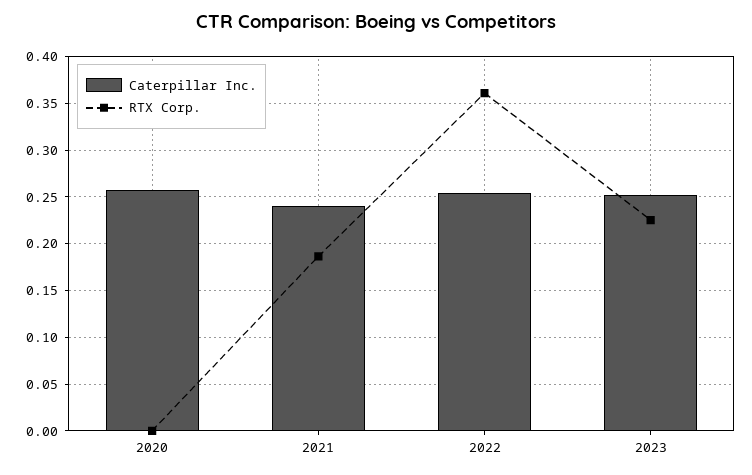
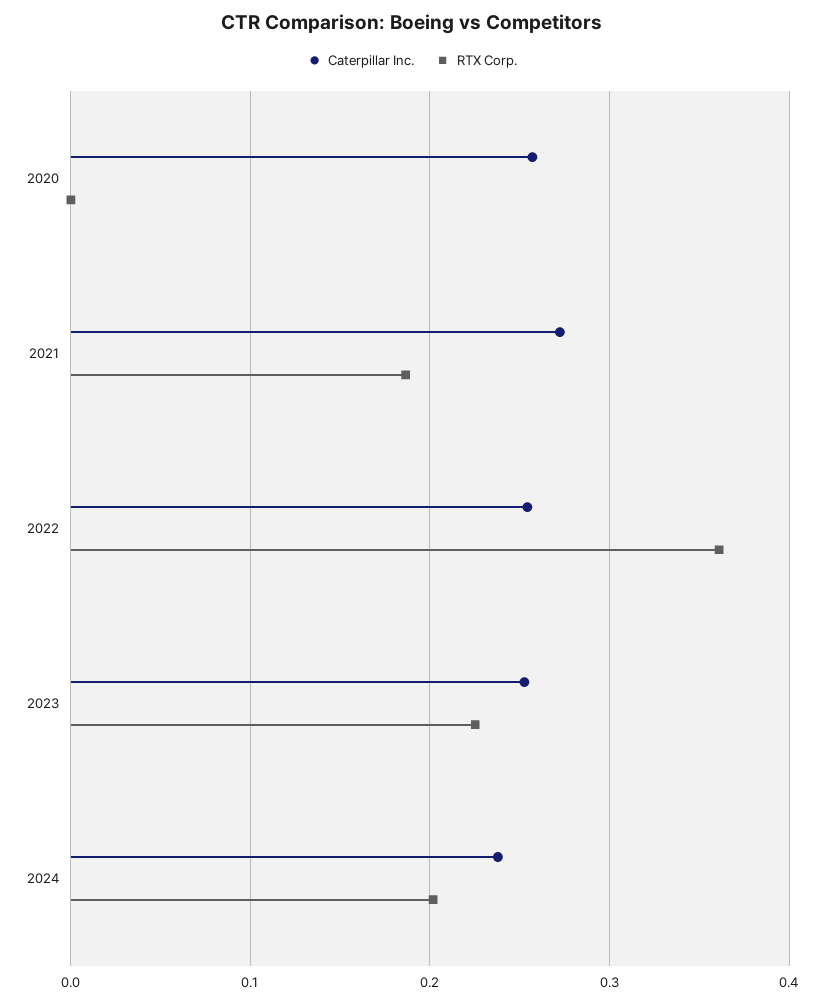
Caterpillar Inc., 2021: 0.24 -> 0.27
Caterpillar Inc., 2024: none -> 0.24
RTX Corp., 2024: none -> 0.2

